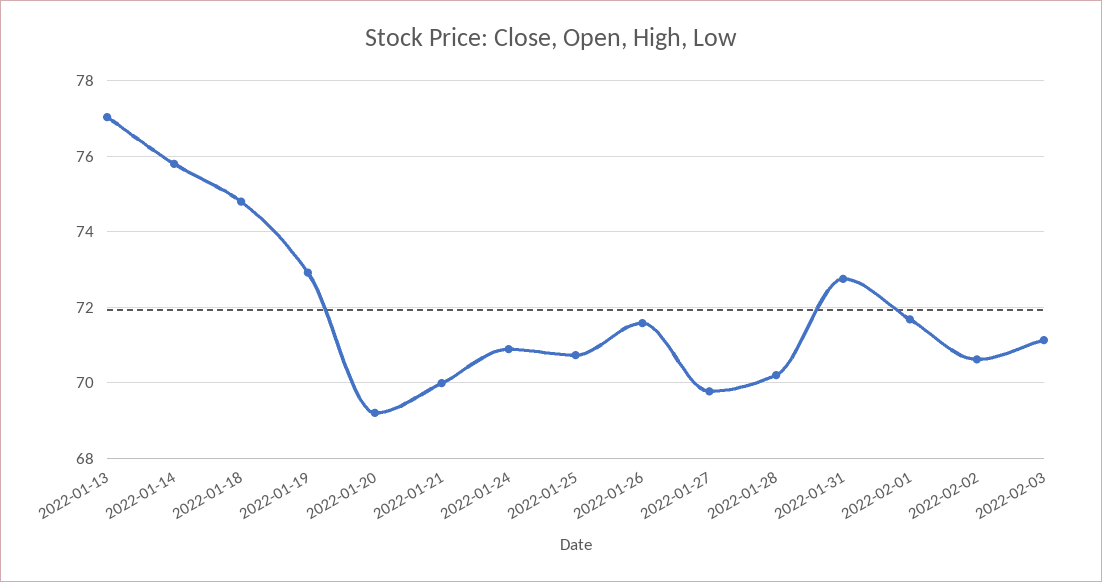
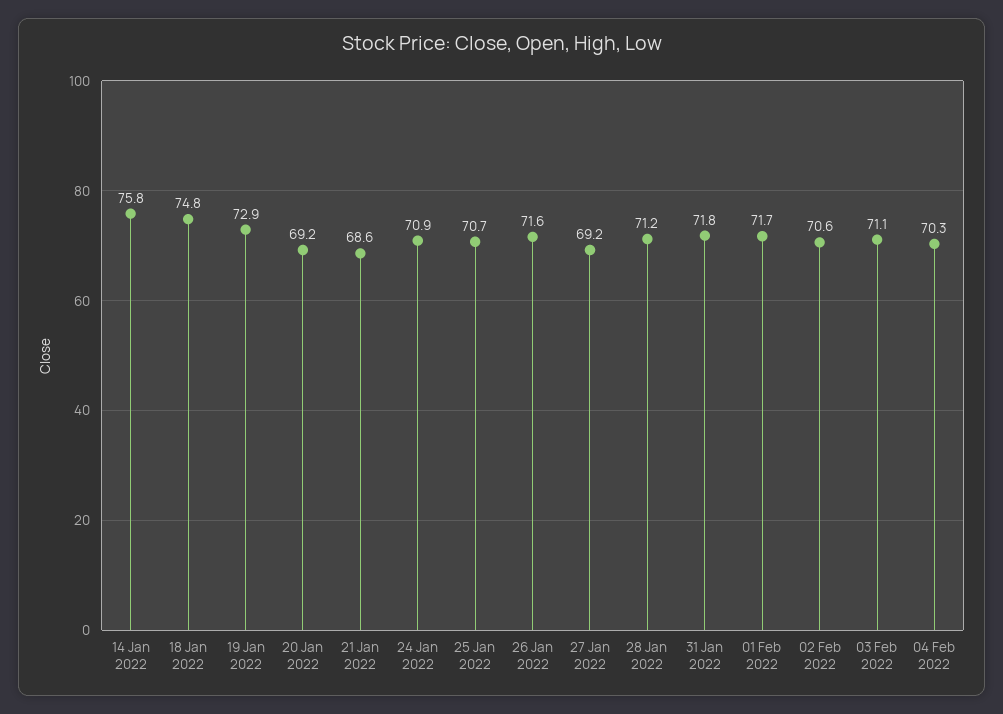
2022-01-13: 77 -> none
2022-01-21: 70 -> 68.6
2022-01-27: 69.8 -> 69.2
2022-01-28: 70.2 -> 71.2
2022-01-31: 72.8 -> 71.8
04 Feb 2022: none -> 70.3

